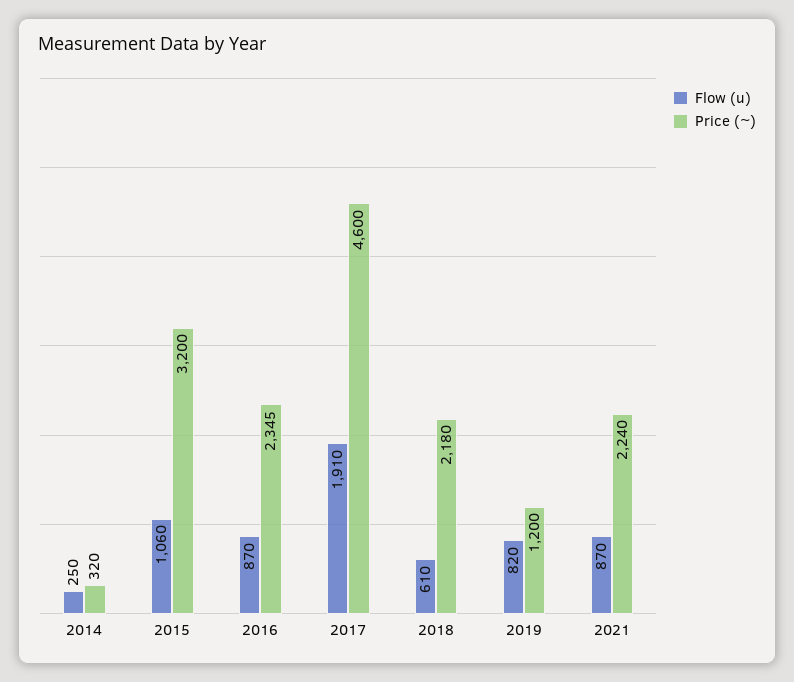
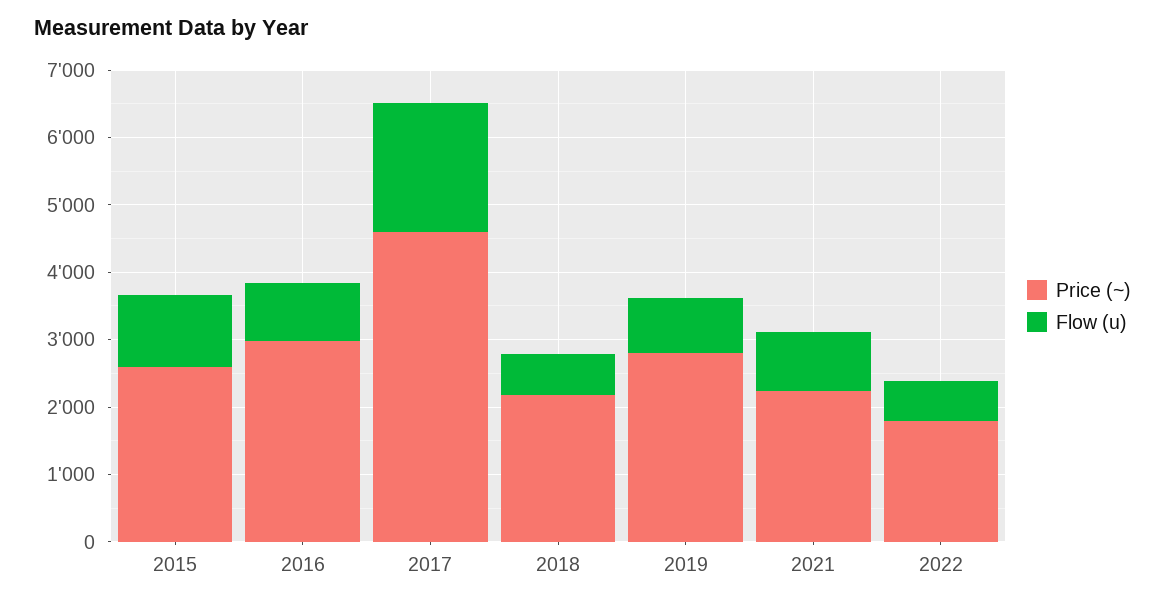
Flow (u), 2014: 250 -> none
Price (~), 2014: 320 -> none
Price (~), 2015: 3200 -> 2600
Price (~), 2016: 2345 -> 3000
Price (~), 2019: 1200 -> 2800
Price (~), 2022: none -> 1800
Flow (u), 2022: none -> 600

